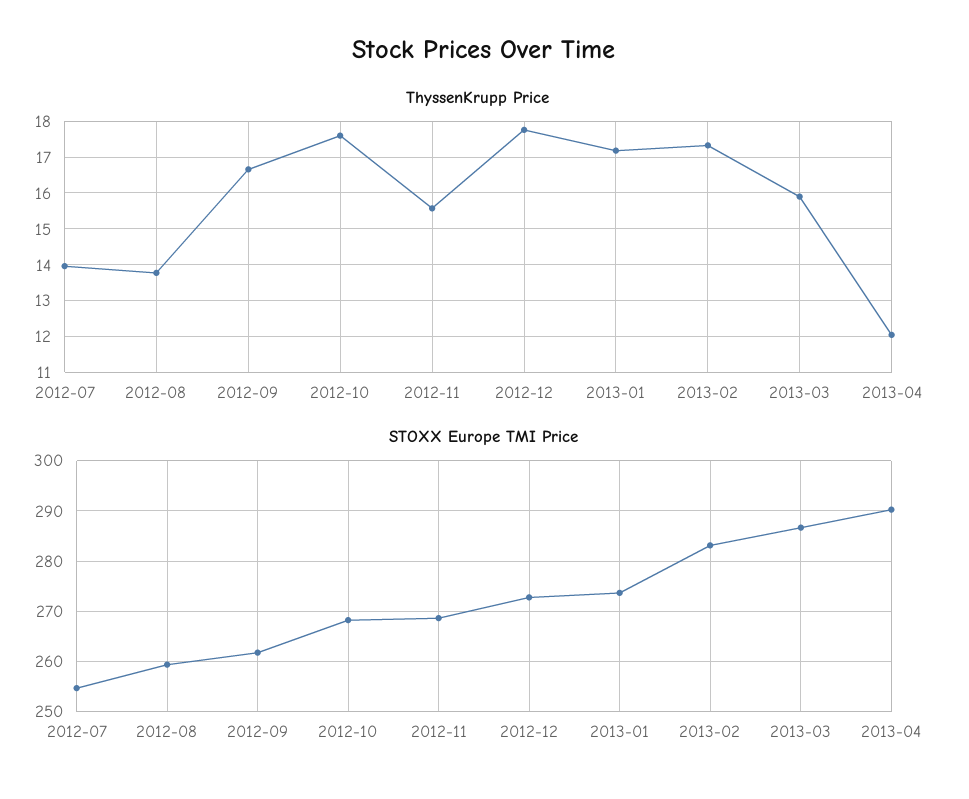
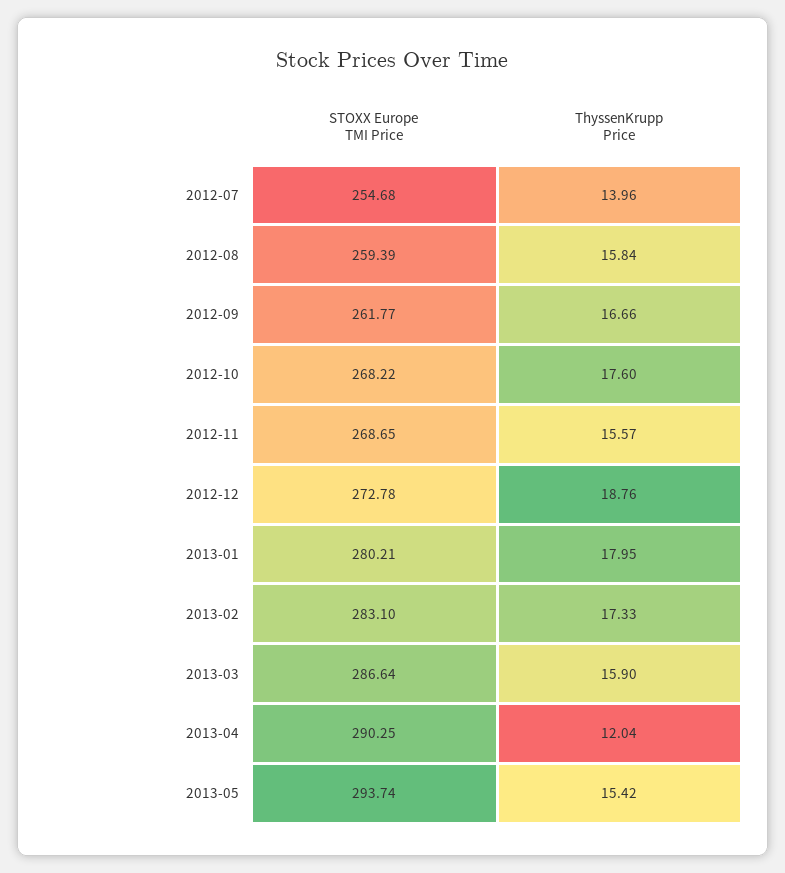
ThyssenKrupp Price, 2012-08: 13.8 -> 15.84
ThyssenKrupp Price, 2012-12: 17.8 -> 18.76
ThyssenKrupp Price, 2013-01: 17.2 -> 17.95
STOXX Europe TMI Price, 2013-01: 274 -> 280.21
STOXX Europe TMI Price, 2013-05: none -> 293.74
ThyssenKrupp Price, 2013-05: none -> 15.42

